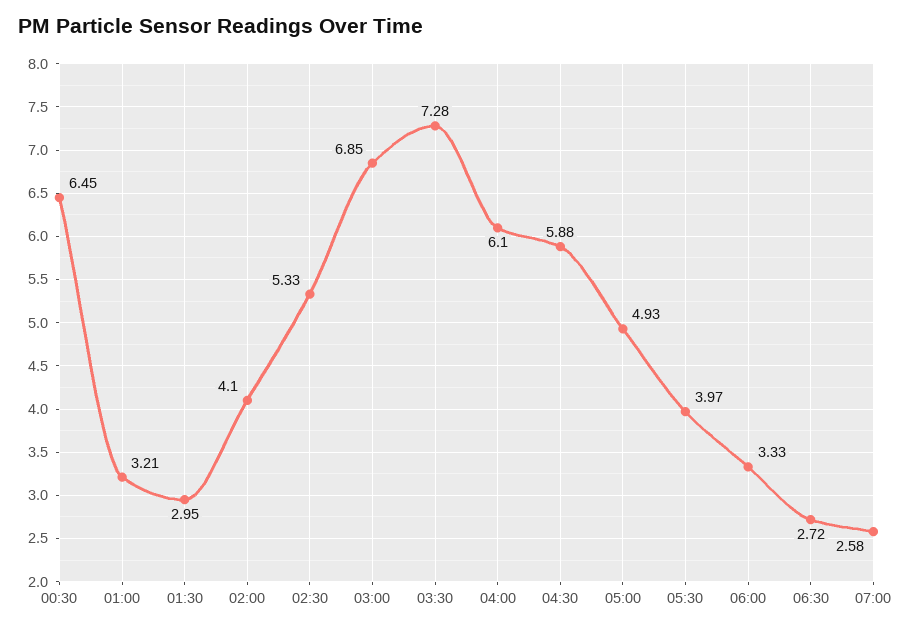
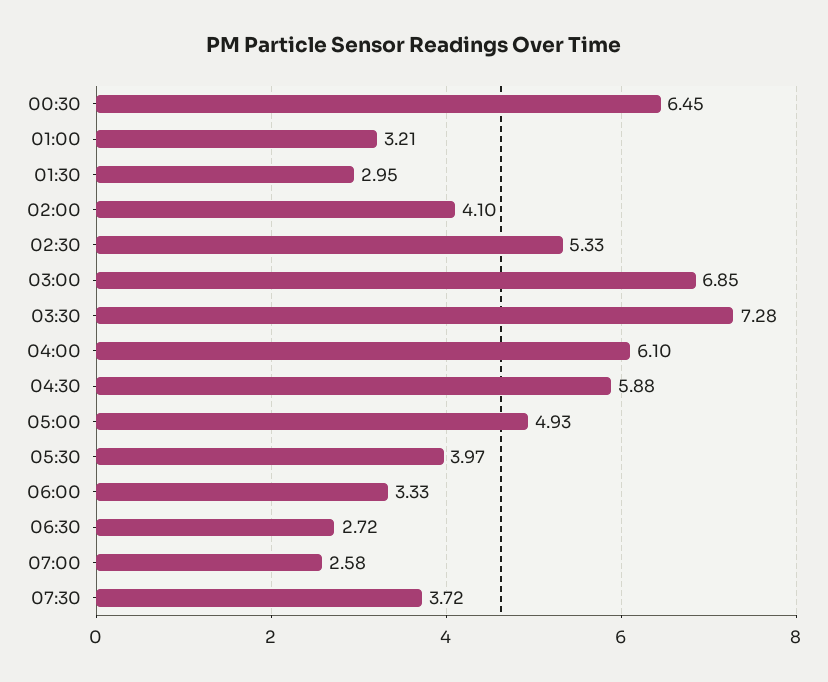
07:30: none -> 3.72

